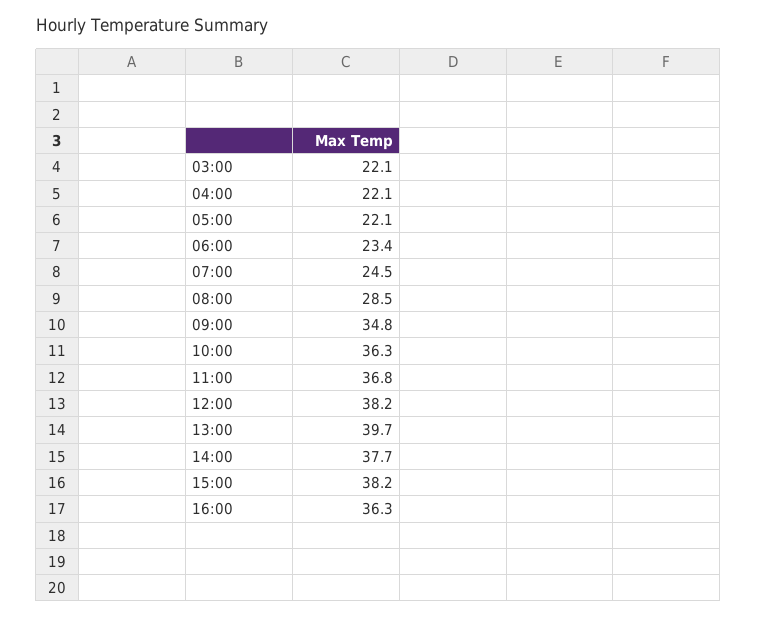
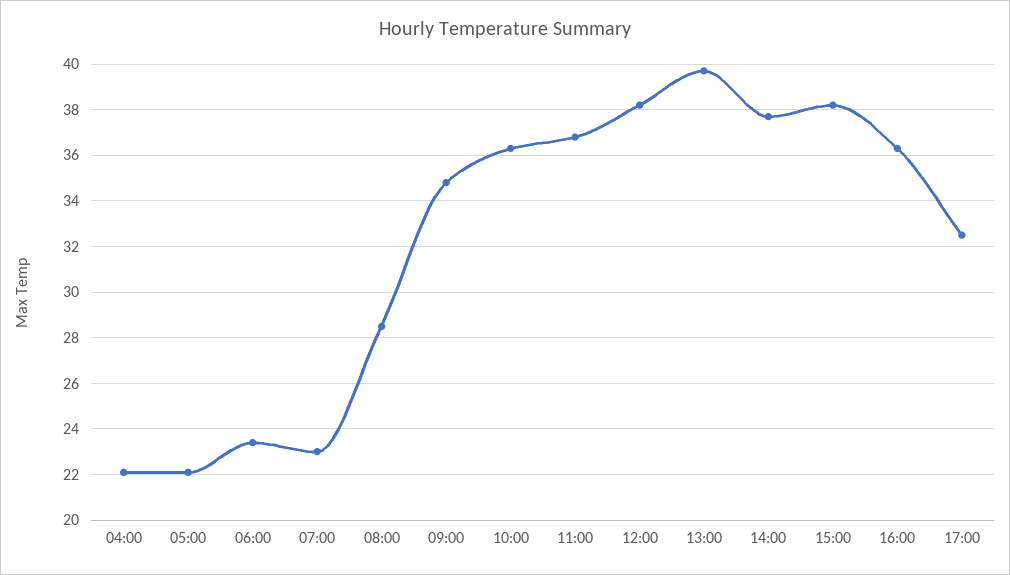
03:00: 22.1 -> none
07:00: 24.5 -> 23
17:00: none -> 32.5

